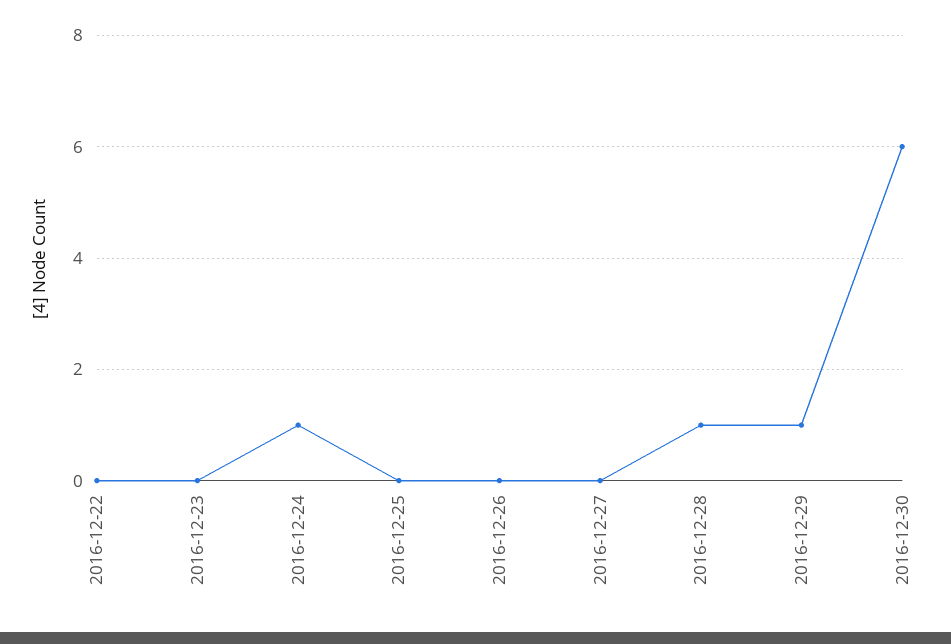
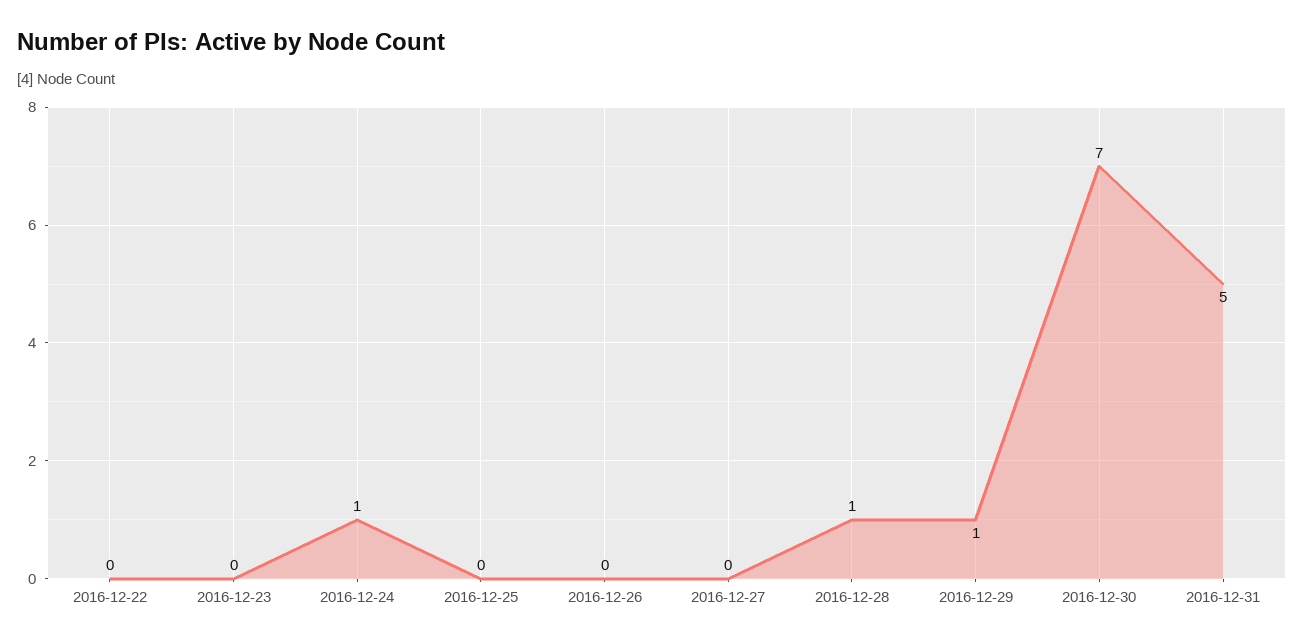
2016-12-30: 6 -> 7
2016-12-31: none -> 5

